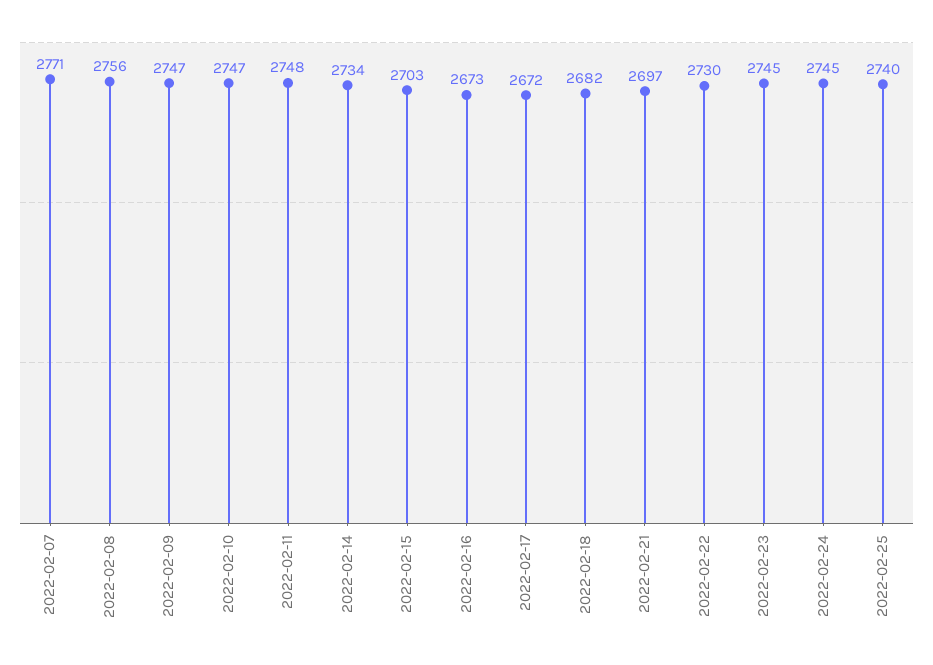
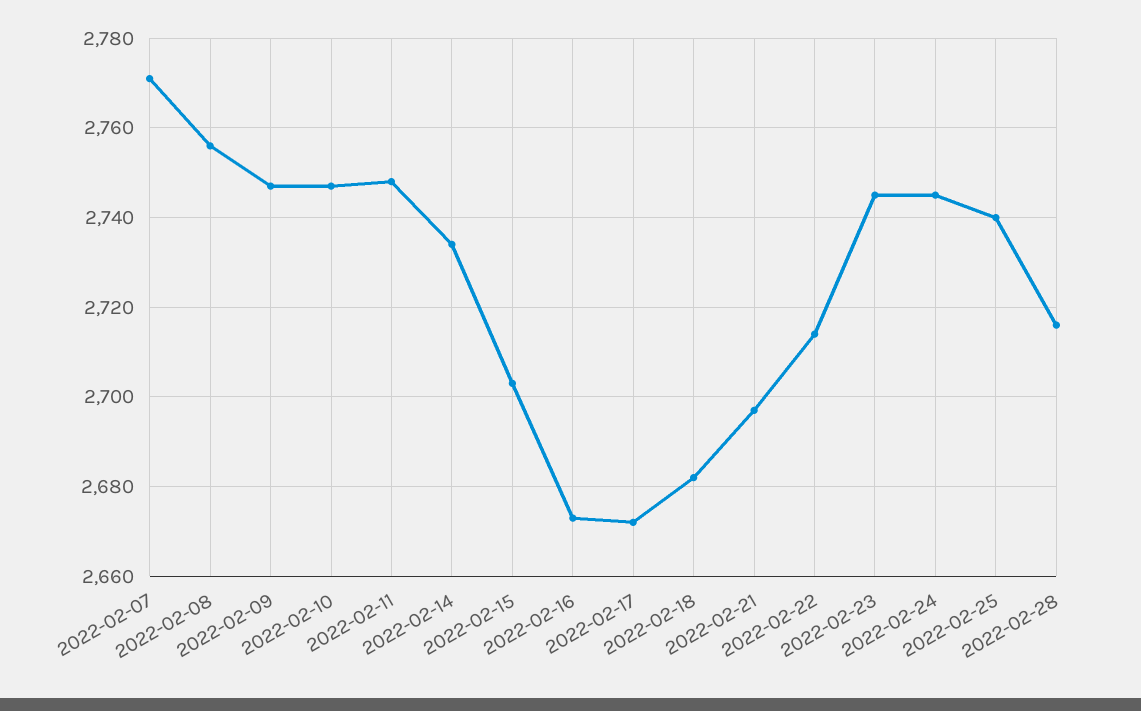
2022-02-22: 2730 -> 2715
2022-02-28: none -> 2715

